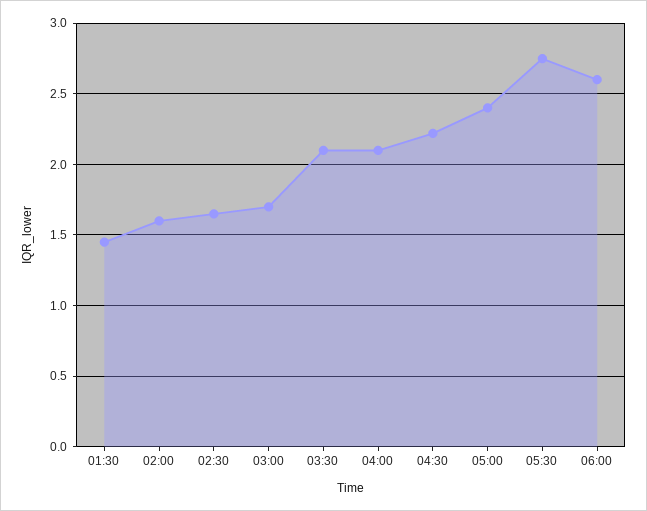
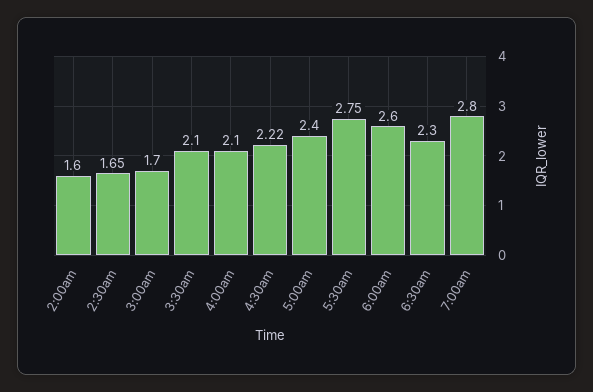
01:30: 1.45 -> none
6:30am: none -> 2.3
7:00am: none -> 2.8

